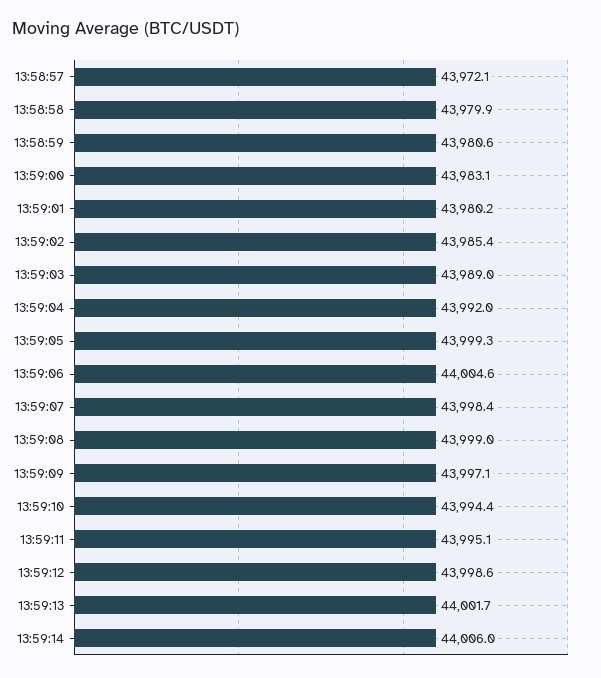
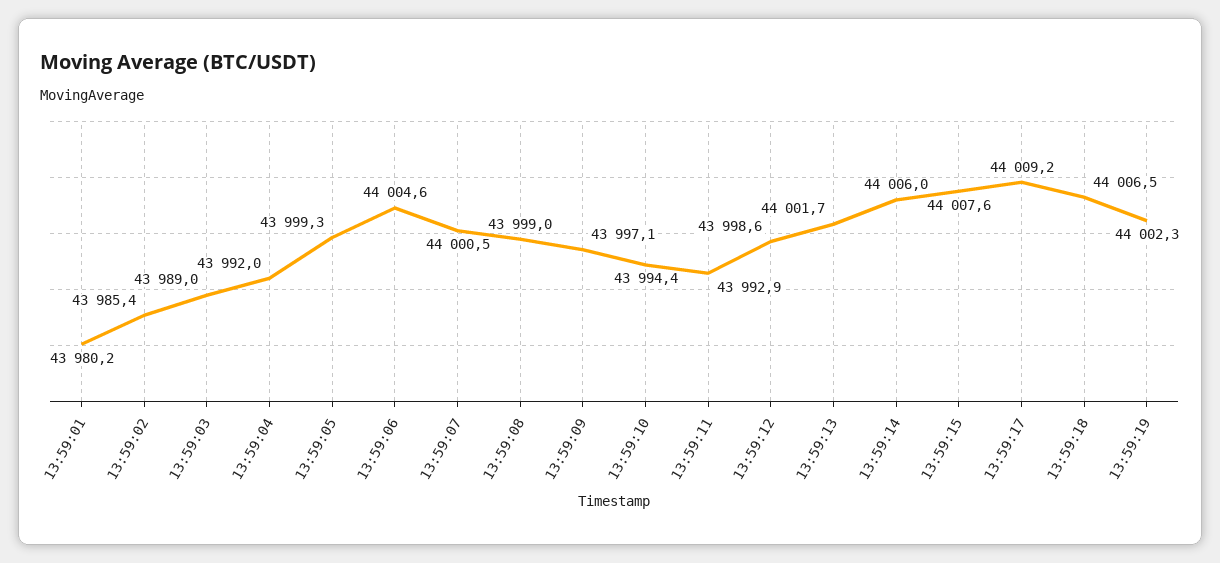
13:58:57: 43972.1 -> none
13:58:58: 43979.9 -> none
13:58:59: 43980.6 -> none
13:59:00: 43983.1 -> none
13:59:07: 43998.4 -> 44000.5
13:59:11: 43995.1 -> 43992.9
13:59:15: none -> 44007.6
13:59:17: none -> 44009.2
13:59:18: none -> 44006.5
13:59:19: none -> 44002.3

